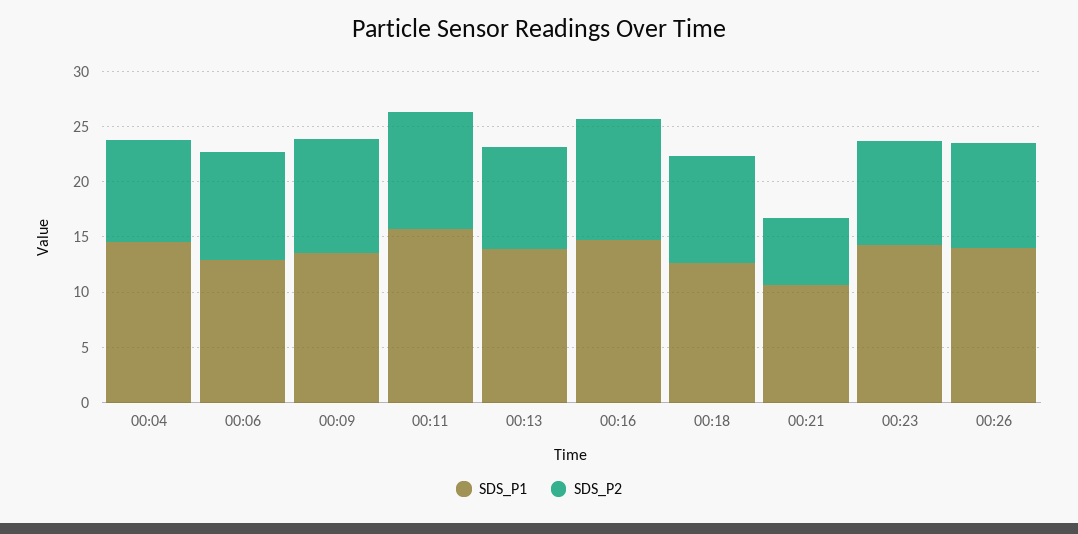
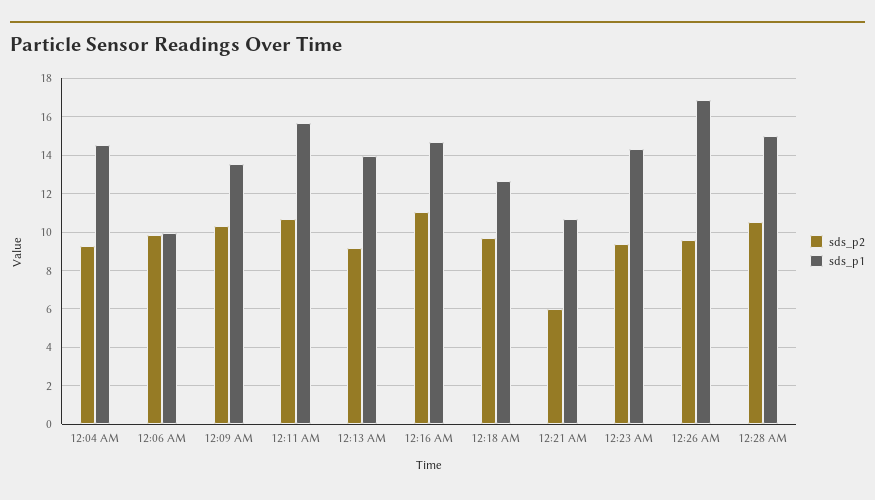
SDS_P1, 00:06: 13 -> 10
SDS_P1, 00:26: 14 -> 17
SDS_P2, 12:28 AM: none -> 10.5
SDS_P1, 12:28 AM: none -> 15

